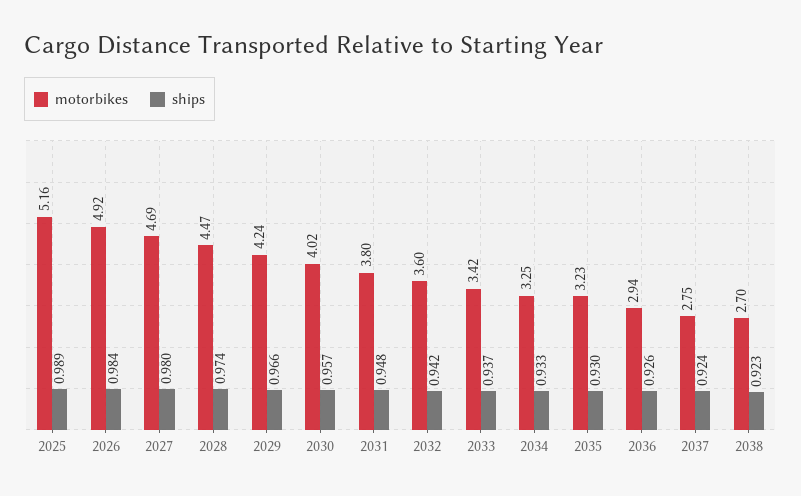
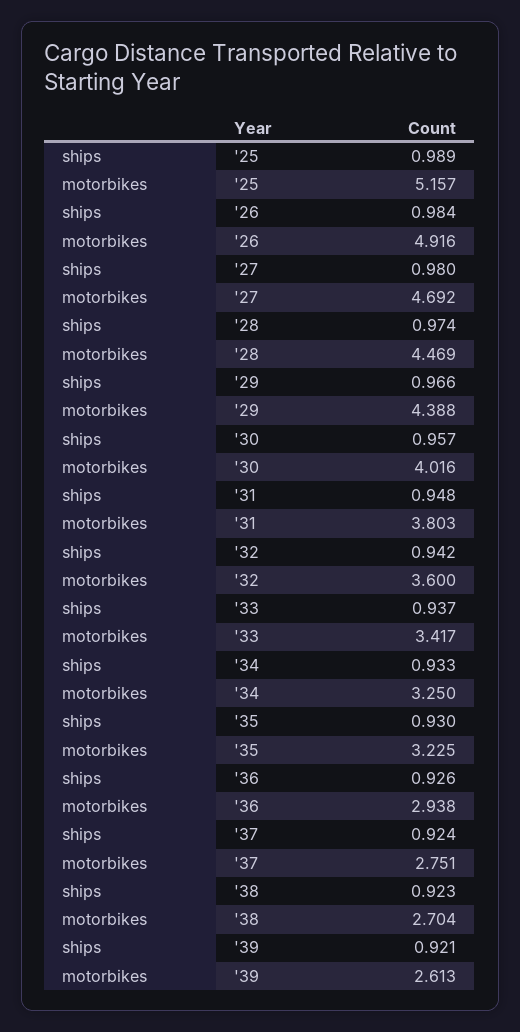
motorbikes, 2029: 4.24 -> 4.388
ships, '39: none -> 0.921
motorbikes, '39: none -> 2.613

